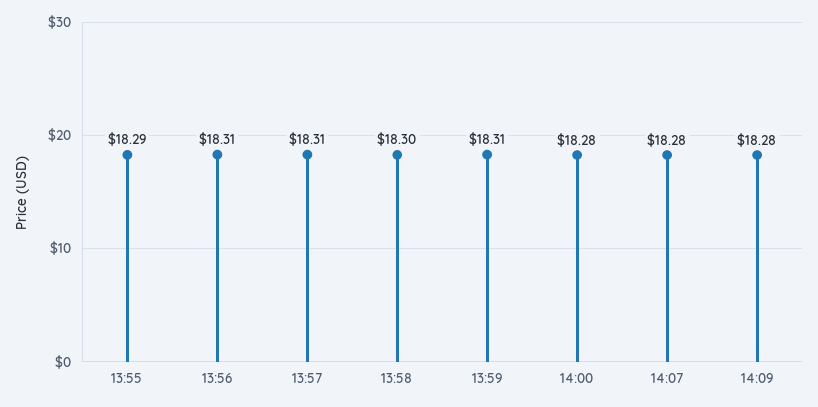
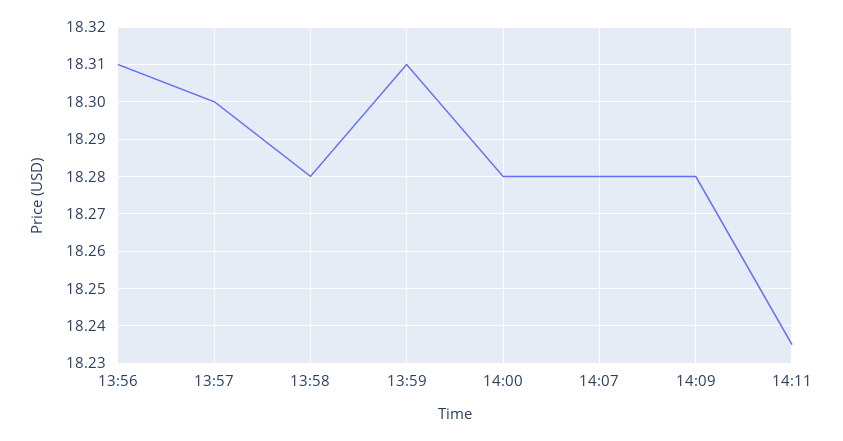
13:55: 18.29 -> none
13:57: 18.31 -> 18.3
13:58: 18.3 -> 18.28
14:11: none -> 18.235

